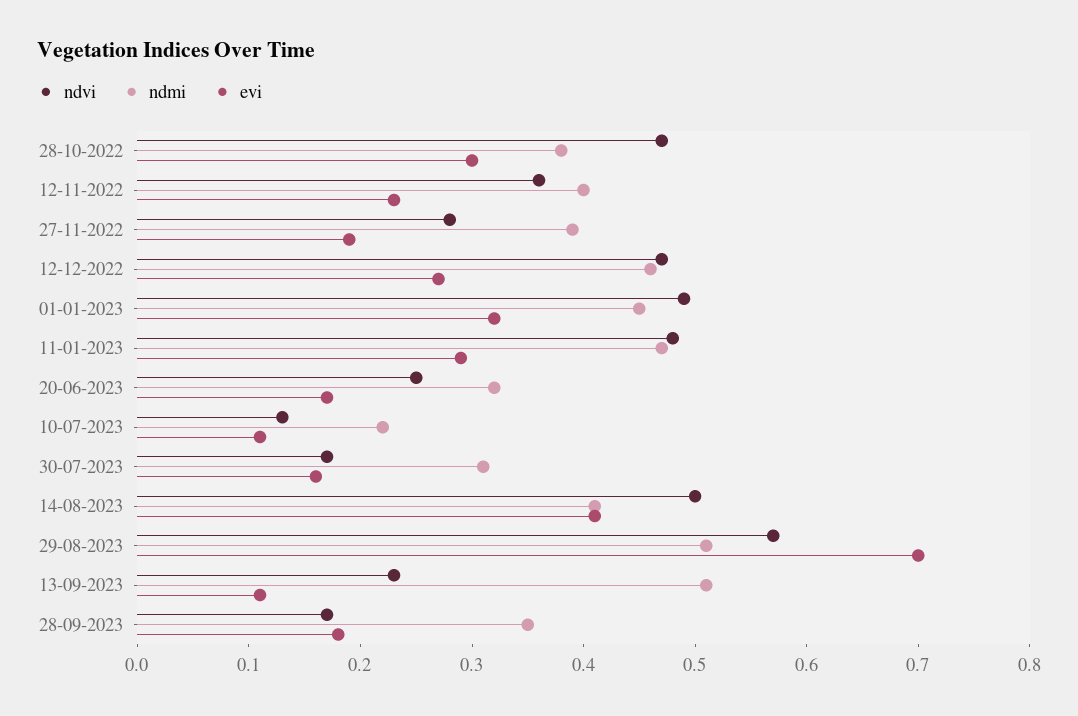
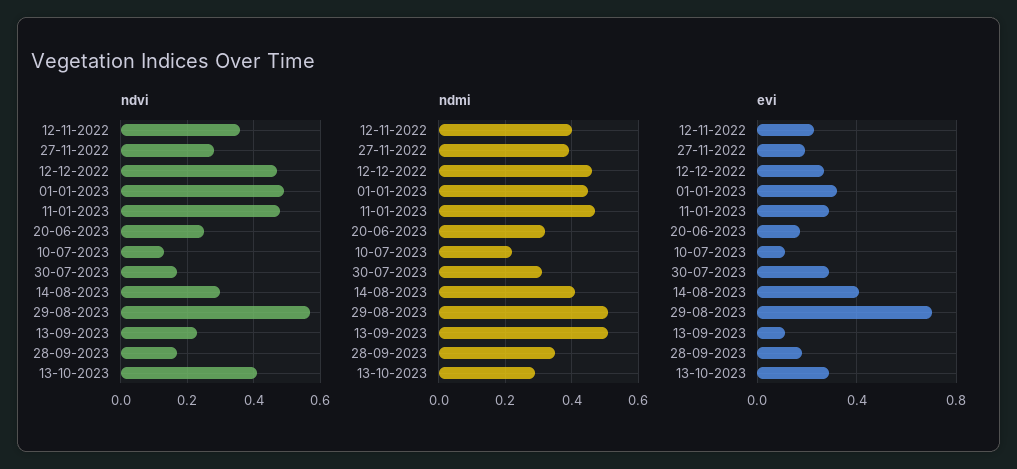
ndvi, 28-10-2022: 0.47 -> none
ndmi, 28-10-2022: 0.38 -> none
evi, 28-10-2022: 0.3 -> none
evi, 30-07-2023: 0.16 -> 0.3
ndvi, 14-08-2023: 0.5 -> 0.3
ndvi, 13-10-2023: none -> 0.4
ndmi, 13-10-2023: none -> 0.3
evi, 13-10-2023: none -> 0.3

